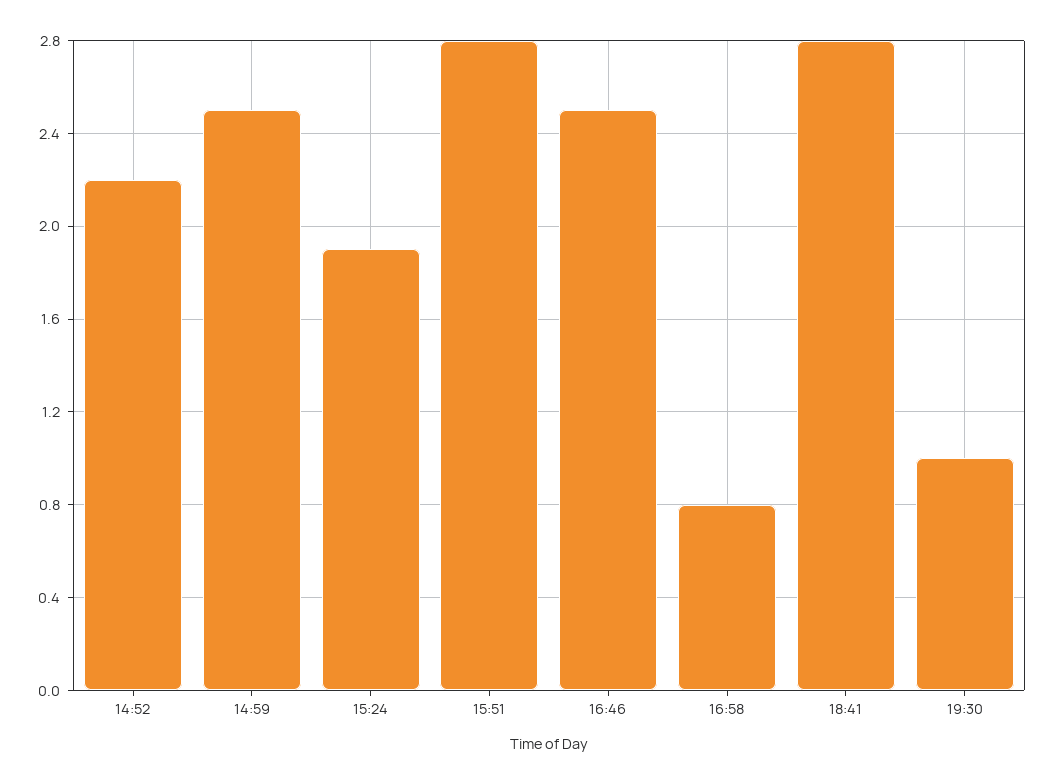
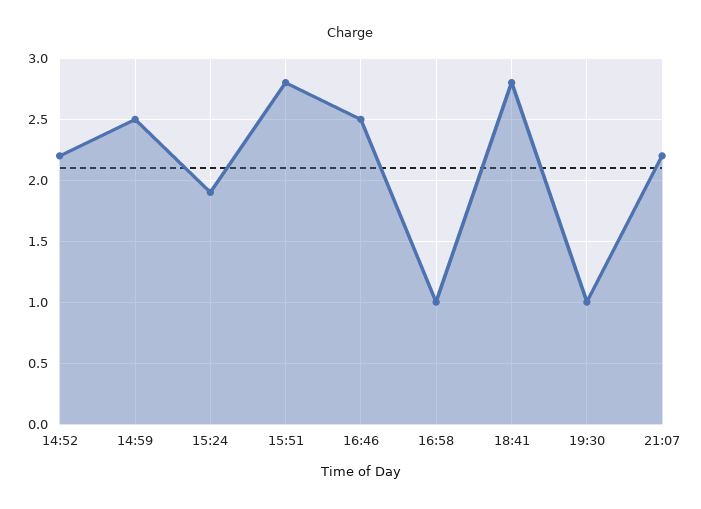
16:58: 0.8 -> 1
21:07: none -> 2.2

